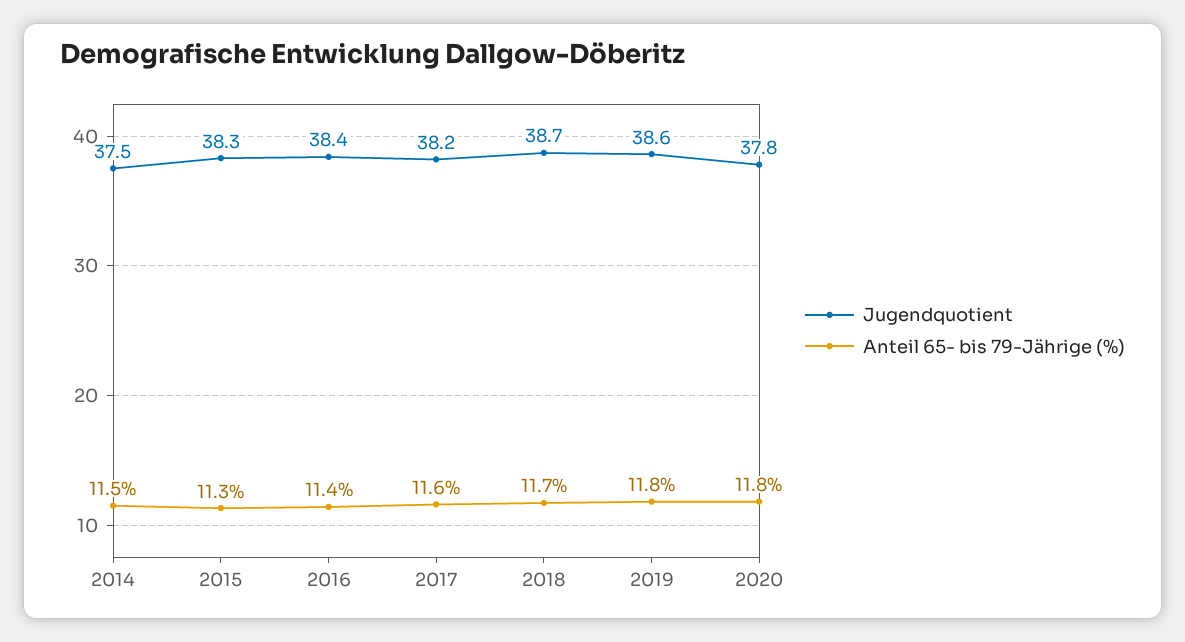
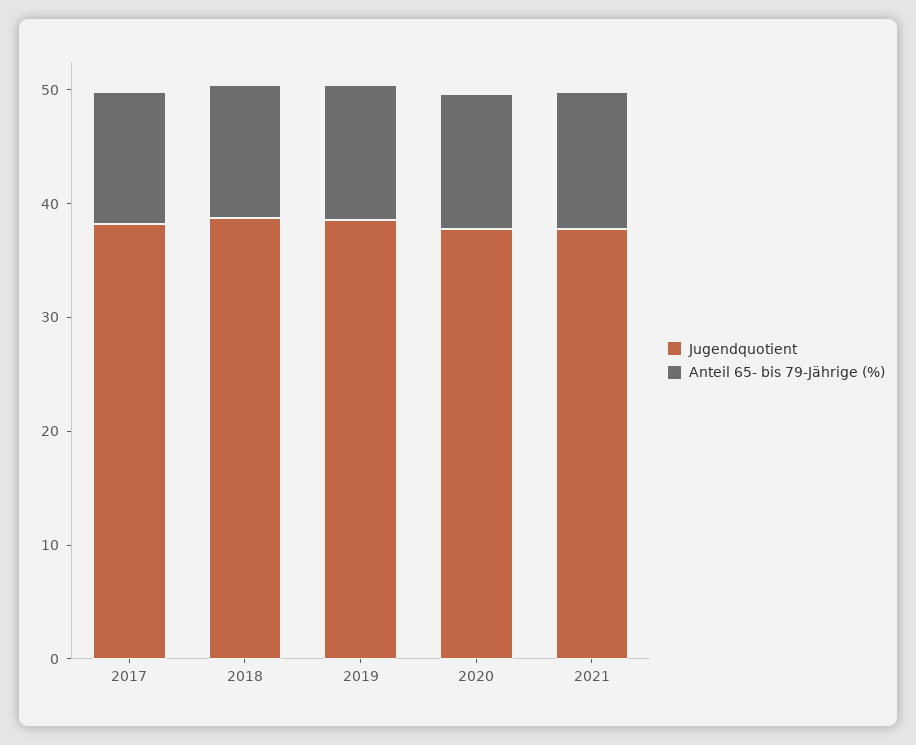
Jugendquotient, 2014: 37.5 -> none
Anteil 65- bis 79-Jährige (%), 2014: 11.5 -> none
Jugendquotient, 2015: 38.3 -> none
Anteil 65- bis 79-Jährige (%), 2015: 11.3 -> none
Jugendquotient, 2016: 38.4 -> none
Anteil 65- bis 79-Jährige (%), 2016: 11.4 -> none
Jugendquotient, 2021: none -> 38
Anteil 65- bis 79-Jährige (%), 2021: none -> 12

